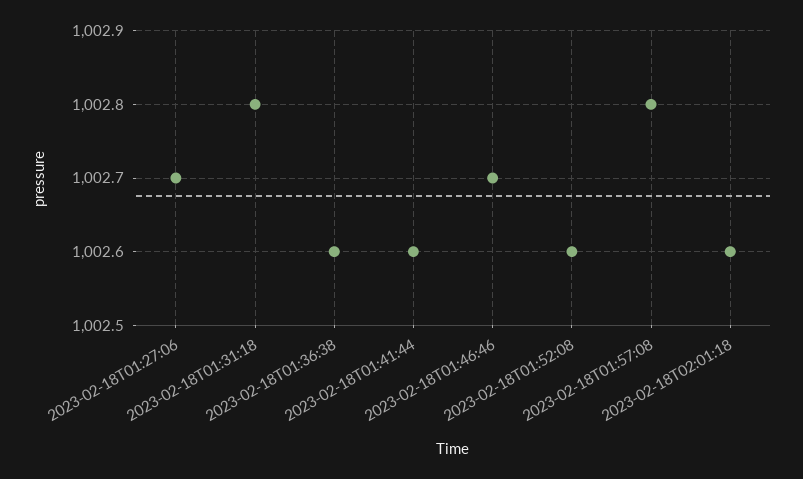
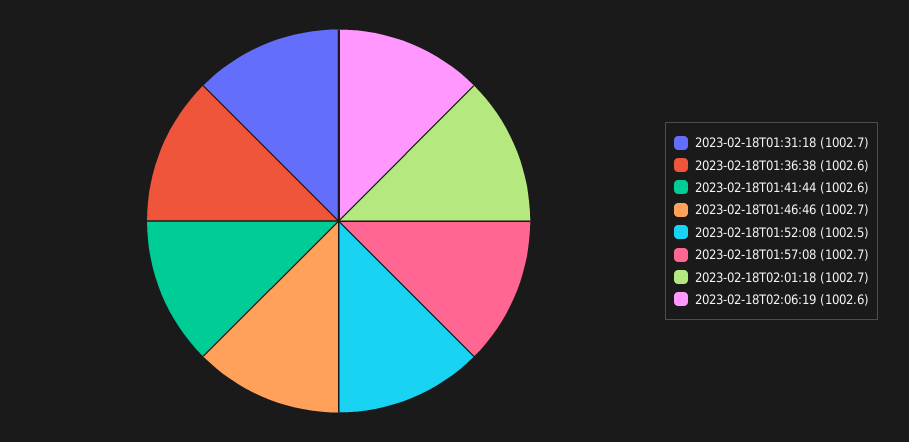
2023-02-18T01:27:06: 1002.7 -> none
2023-02-18T01:31:18: 1002.8 -> 1002.7
2023-02-18T01:52:08: 1002.6 -> 1002.5
2023-02-18T01:57:08: 1002.8 -> 1002.7
2023-02-18T02:01:18: 1002.6 -> 1002.7
2023-02-18T02:06:19: none -> 1002.6

